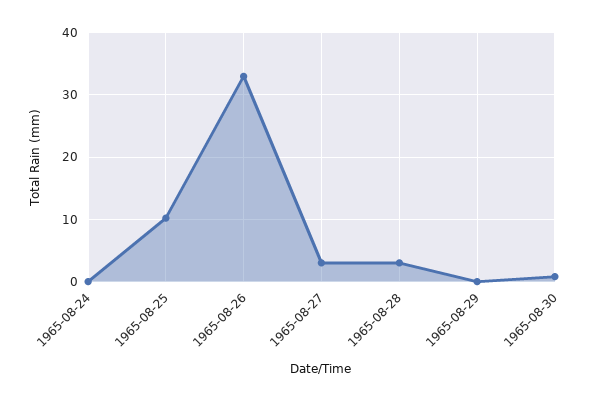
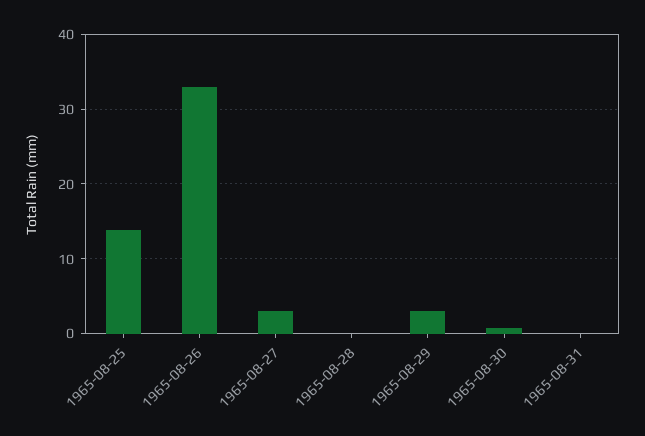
1965-08-24: 0 -> none
1965-08-25: 10 -> 14
1965-08-28: 3 -> 0
1965-08-29: 0 -> 3
1965-08-31: none -> 0

